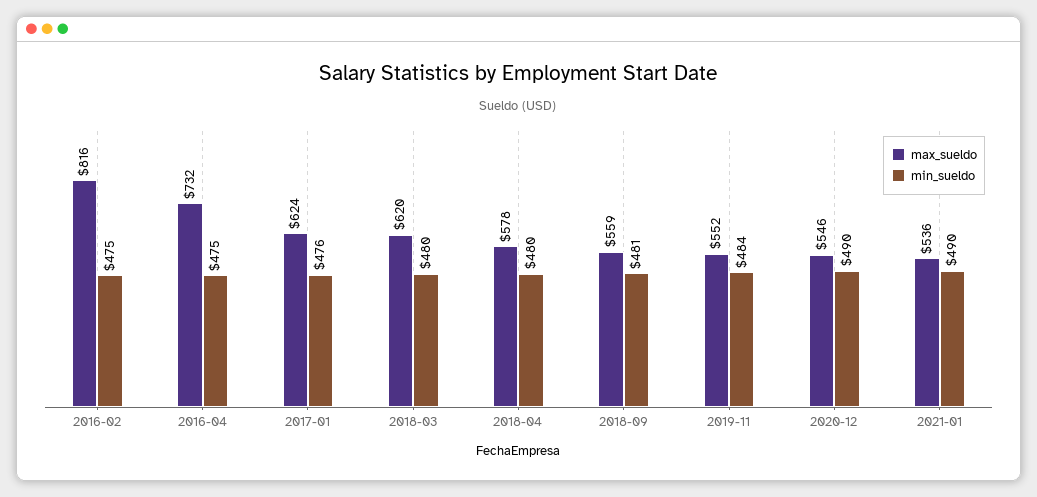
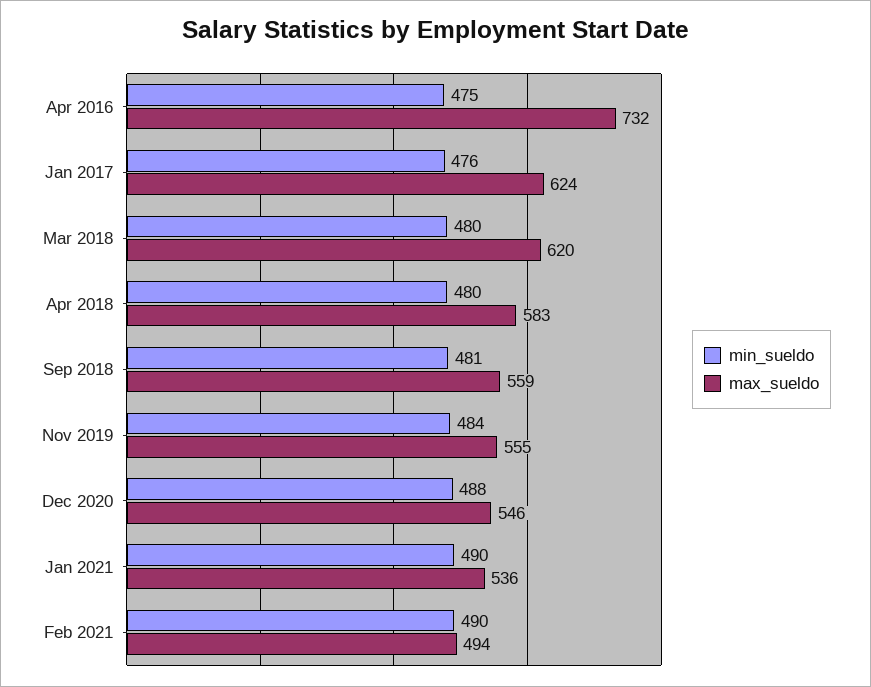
max_sueldo, 2016-02: 816 -> none
min_sueldo, 2016-02: 475 -> none
max_sueldo, 2018-04: 578 -> 583
max_sueldo, 2019-11: 552 -> 555
min_sueldo, 2020-12: 490 -> 488
min_sueldo, Feb 2021: none -> 490
max_sueldo, Feb 2021: none -> 494

